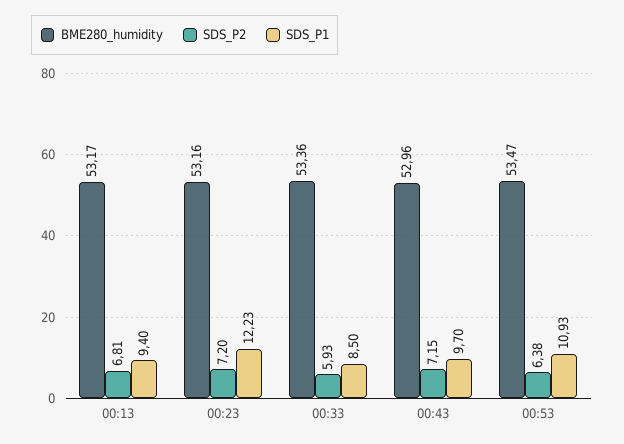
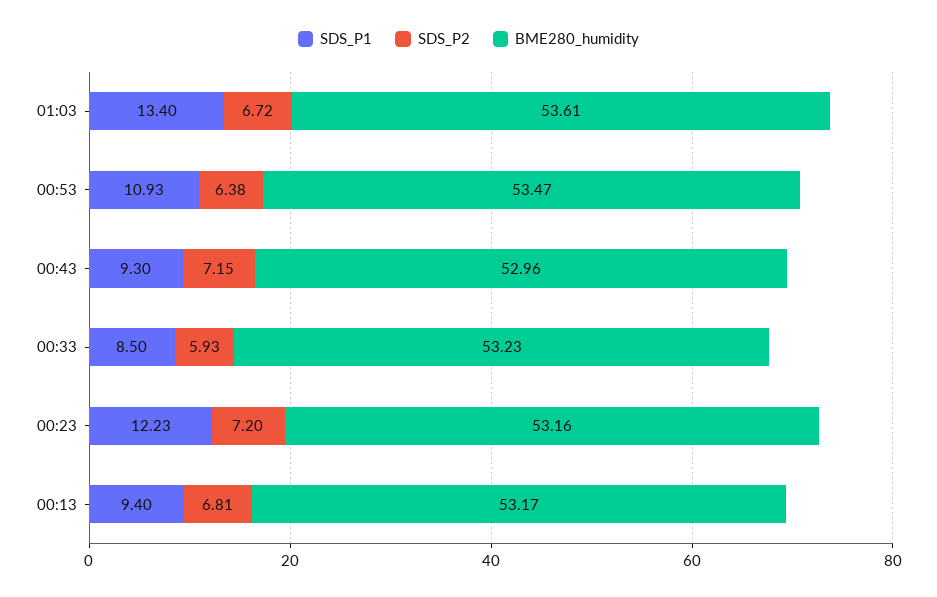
BME280_humidity, 00:33: 53.36 -> 53.23
SDS_P1, 00:43: 9.7 -> 9.3
SDS_P1, 01:03: none -> 13.4
SDS_P2, 01:03: none -> 6.72
BME280_humidity, 01:03: none -> 53.61

